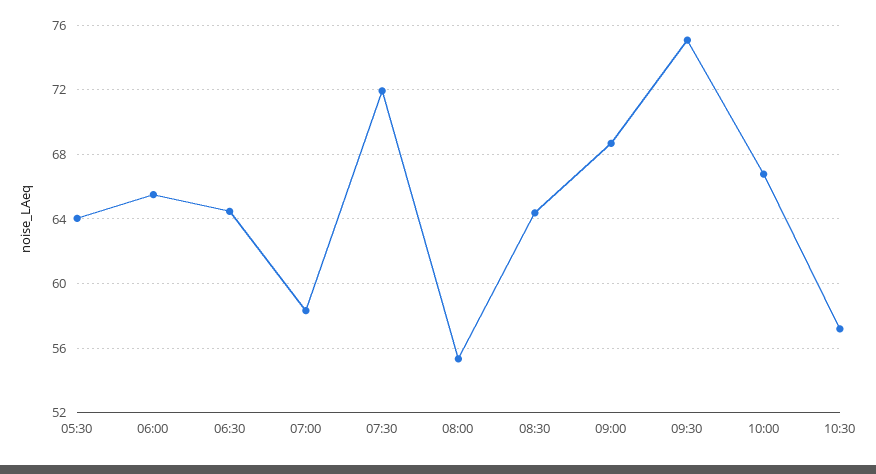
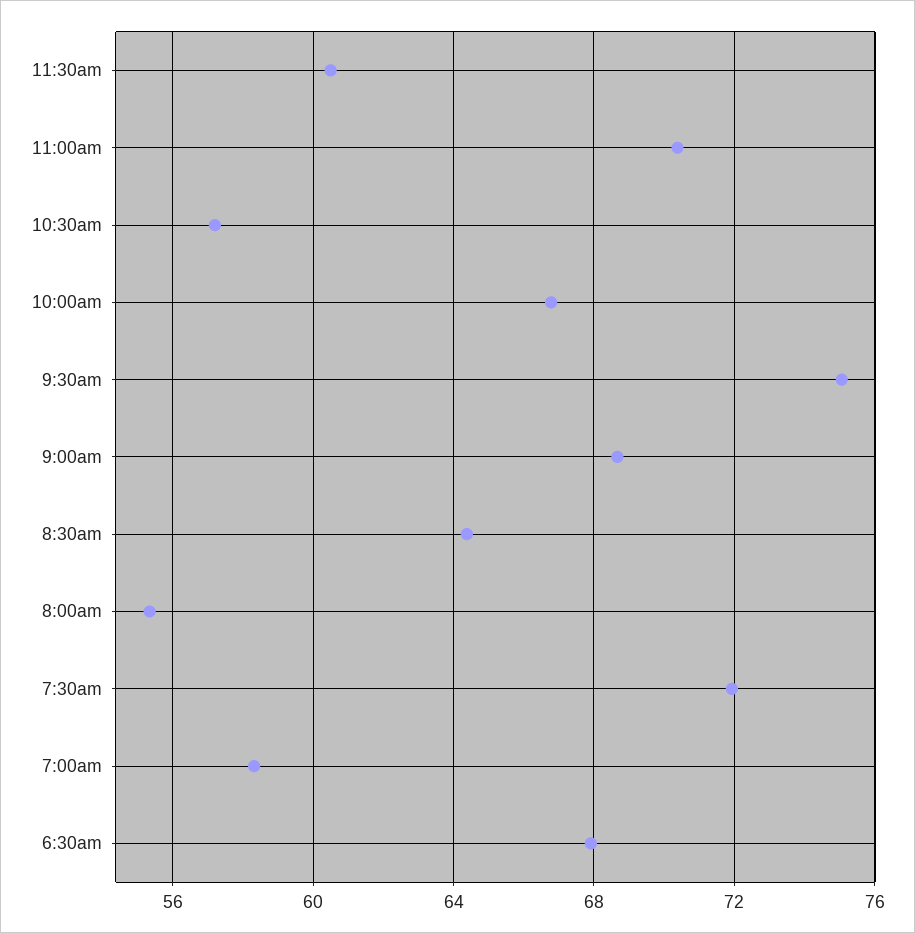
05:30: 64 -> none
06:00: 65.5 -> none
06:30: 64.5 -> 68
11:30am: none -> 60.5
11:00am: none -> 70.5

